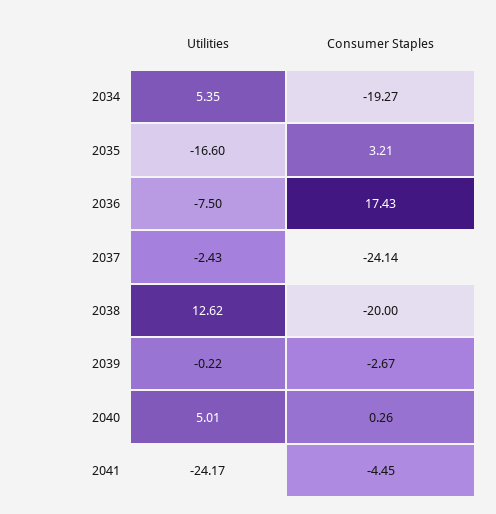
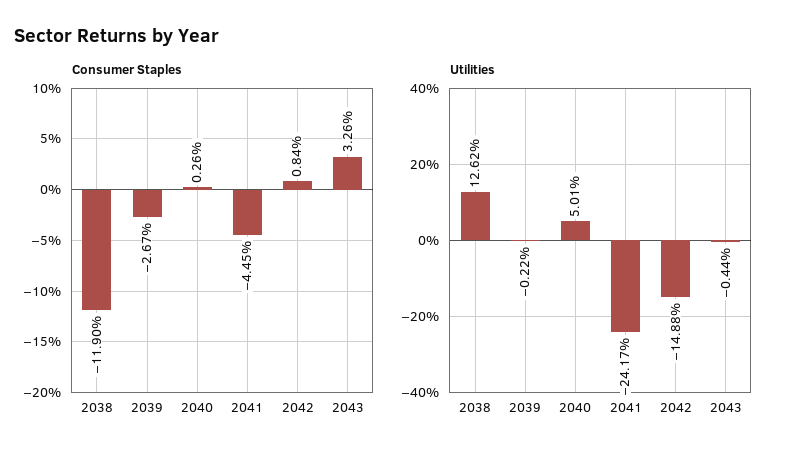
Utilities, 2034: 5.35 -> none
Consumer Staples, 2034: -19.27 -> none
Utilities, 2035: -16.6 -> none
Consumer Staples, 2035: 3.21 -> none
Utilities, 2036: -7.5 -> none
Consumer Staples, 2036: 17.43 -> none
Utilities, 2037: -2.43 -> none
Consumer Staples, 2037: -24.14 -> none
Consumer Staples, 2038: -20 -> -11.9
Consumer Staples, 2042: none -> 0.84
Consumer Staples, 2043: none -> 3.26
Utilities, 2042: none -> -14.88
Utilities, 2043: none -> -0.44

